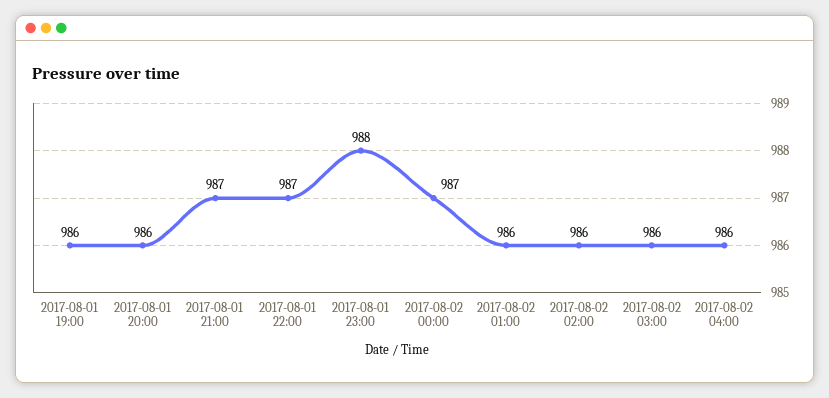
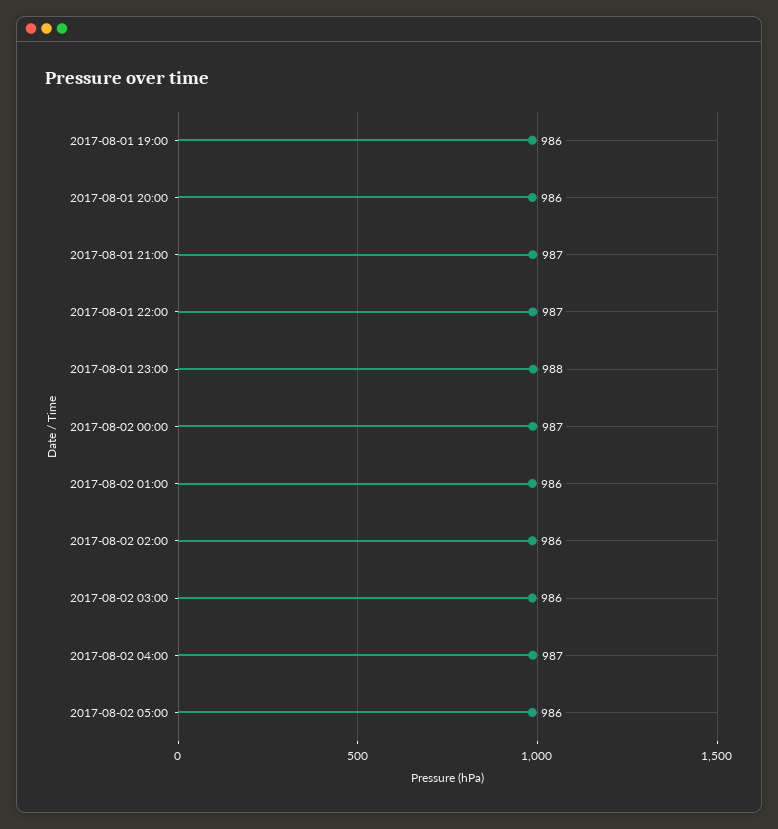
2017-08-02 04:00: 986 -> 987
2017-08-02 05:00: none -> 986

